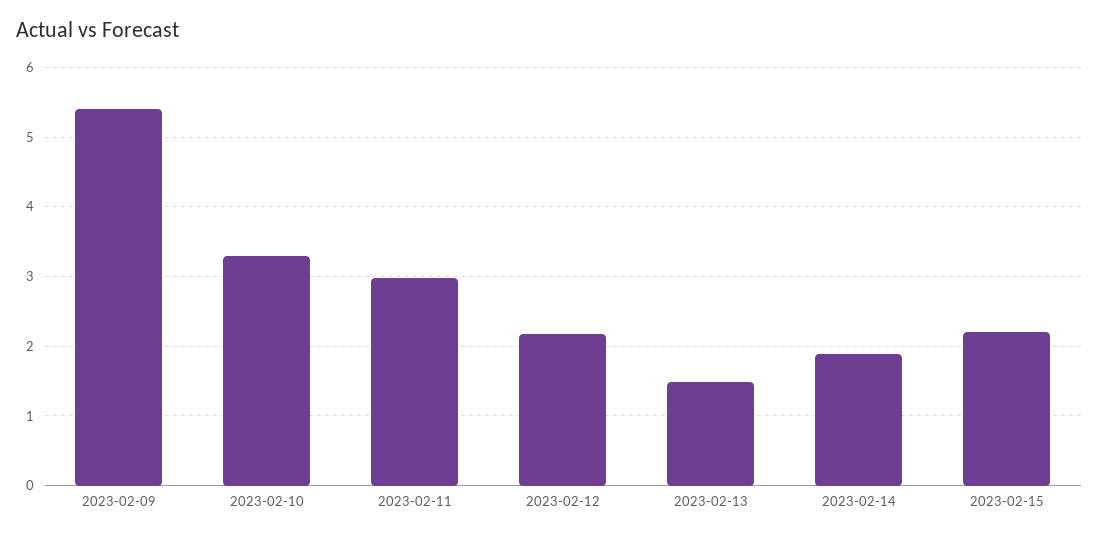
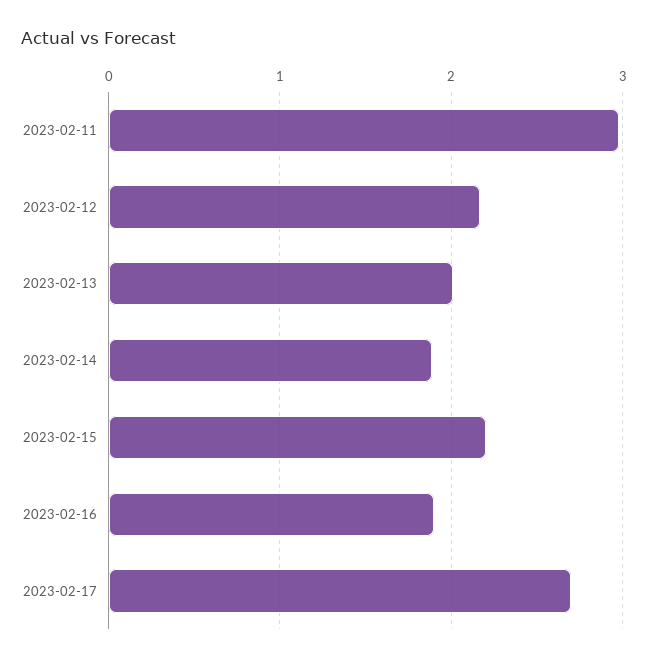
2023-02-09: 5.4 -> none
2023-02-10: 3.3 -> none
2023-02-13: 1.5 -> 2
2023-02-16: none -> 1.9
2023-02-17: none -> 2.7

